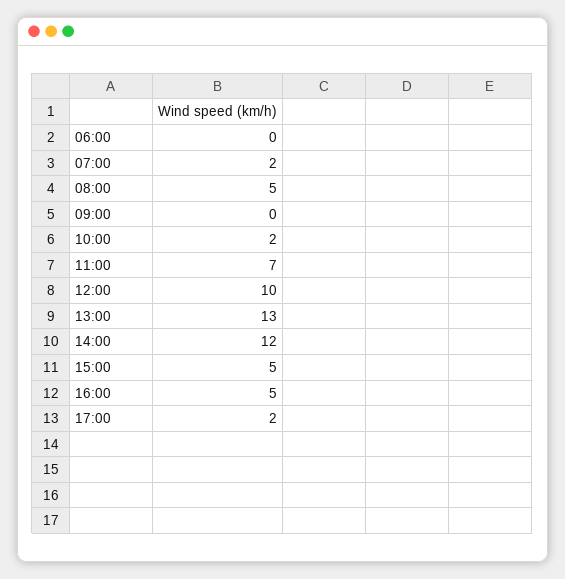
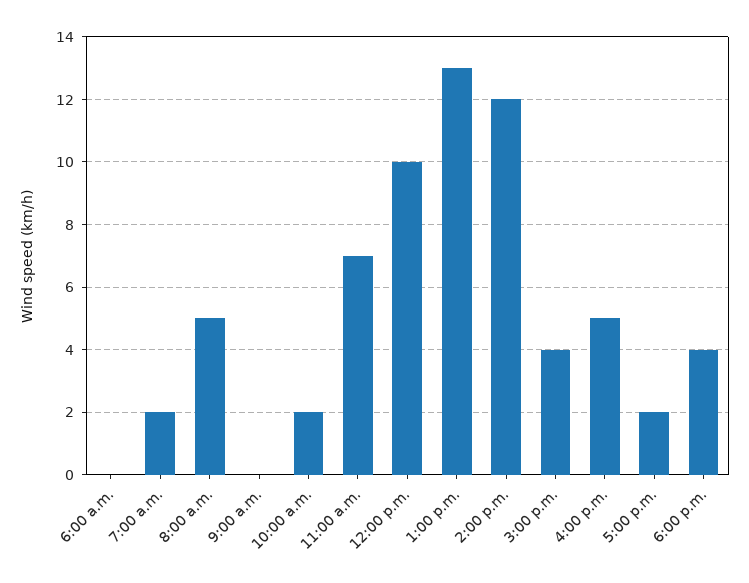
15:00: 5 -> 4
6:00 p.m.: none -> 4

